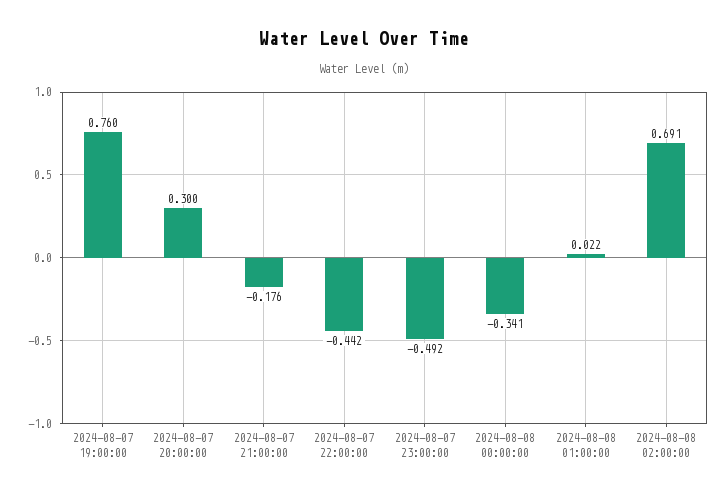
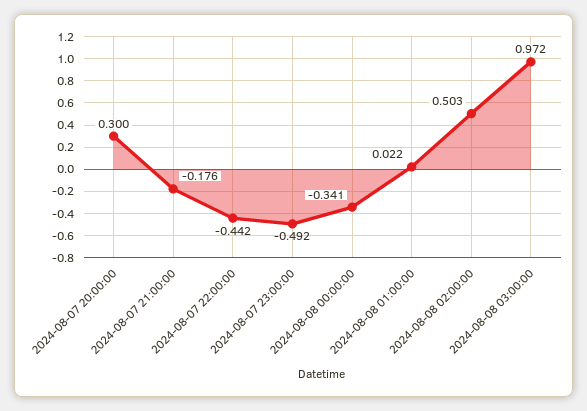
2024-08-07 19:00:00: 0.76 -> none
2024-08-08 02:00:00: 0.691 -> 0.503
2024-08-08 03:00:00: none -> 0.972

